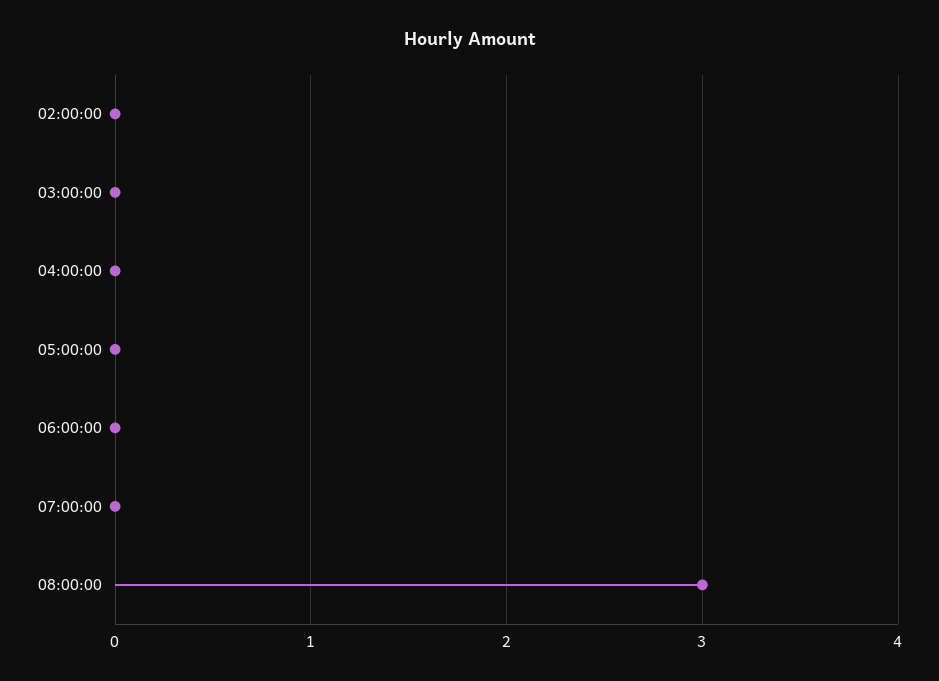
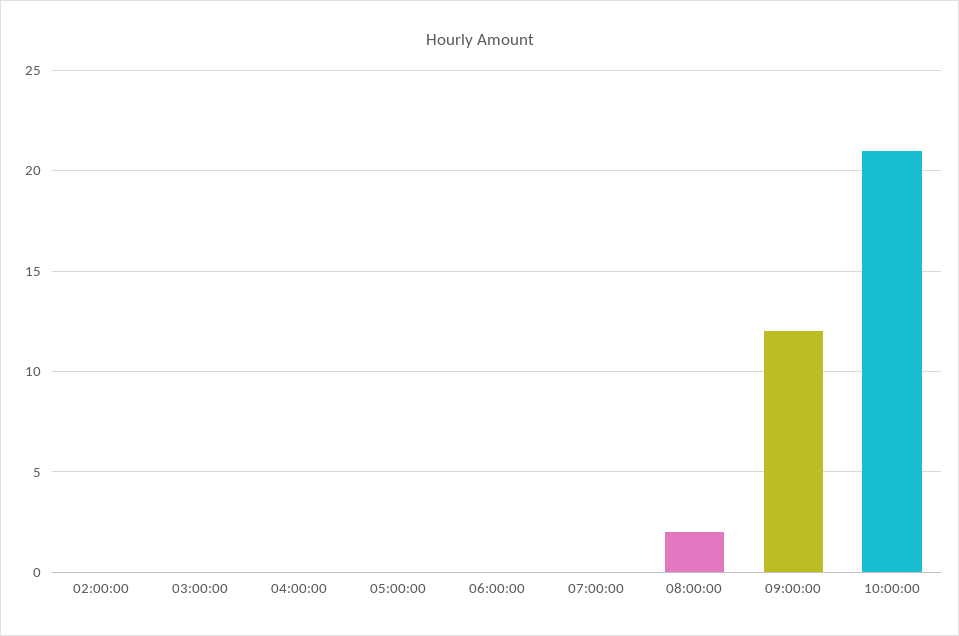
08:00:00: 3 -> 2
09:00:00: none -> 12
10:00:00: none -> 21

